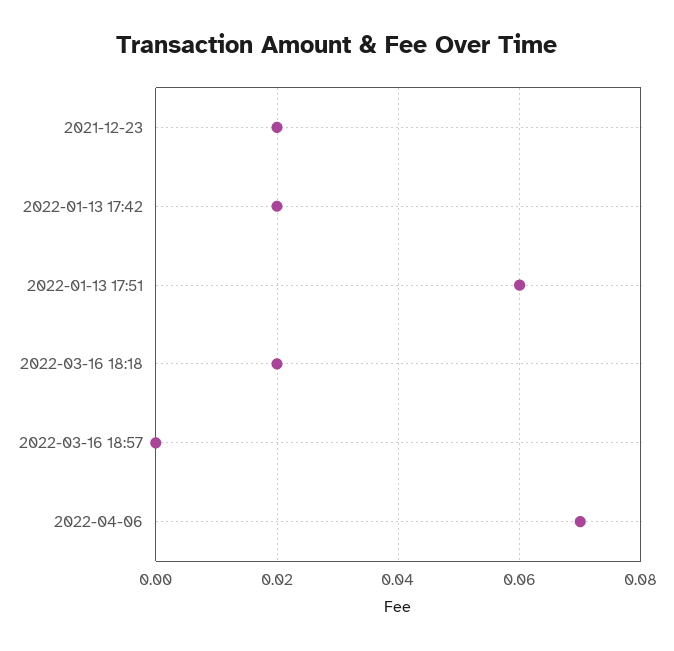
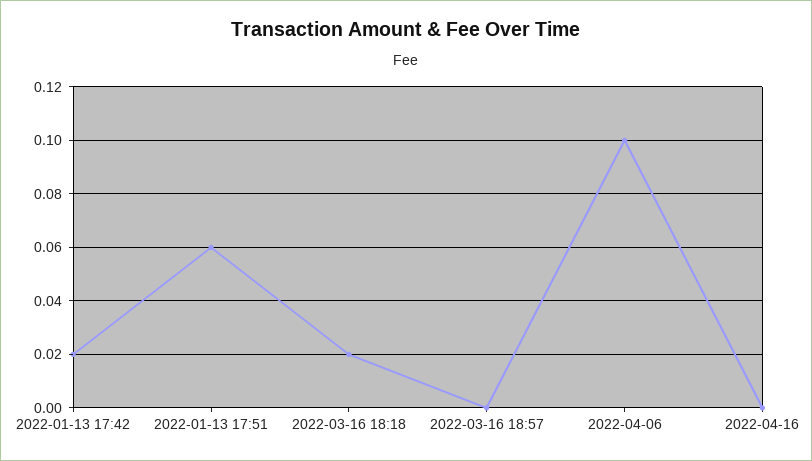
2021-12-23: 0.02 -> none
2022-04-06: 0.07 -> 0.1
2022-04-16: none -> 0

